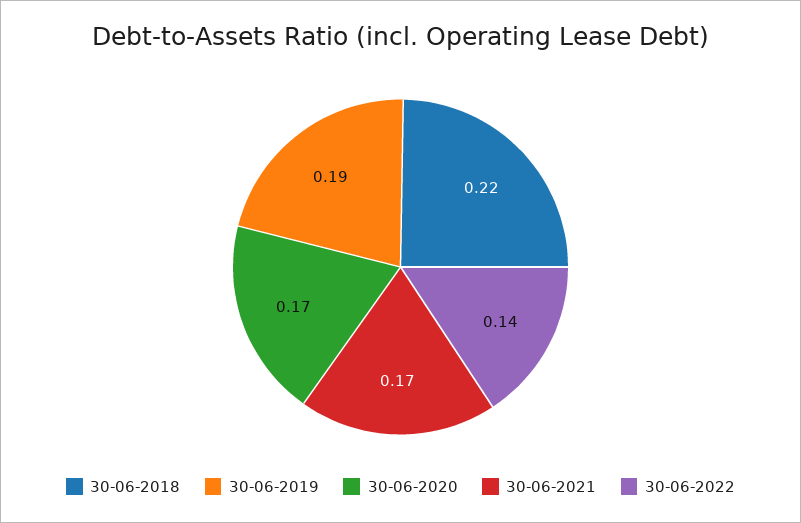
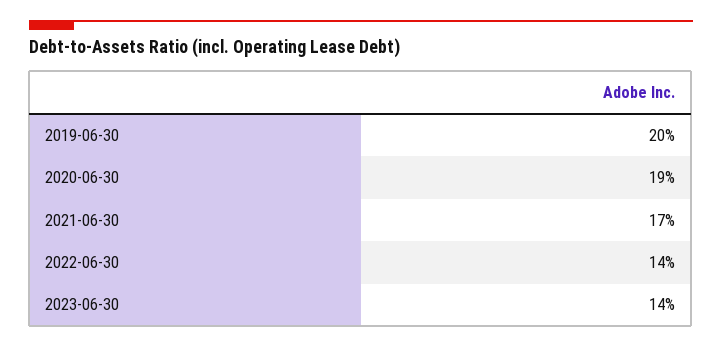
30-06-2018: 0.22 -> none
30-06-2019: 0.19 -> 0.2
30-06-2020: 0.17 -> 0.19
2023-06-30: none -> 0.14

